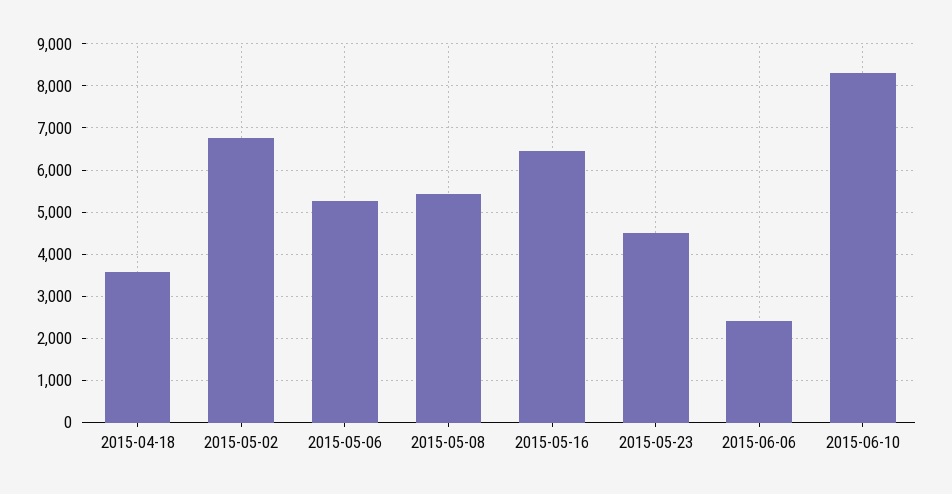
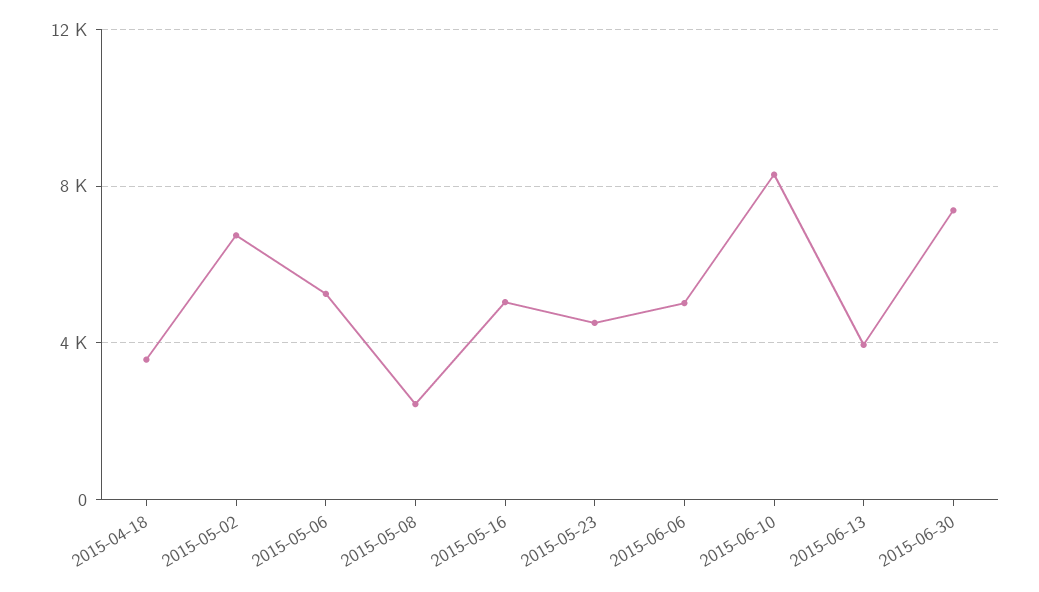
2015-05-08: 5400 -> 2500
2015-05-16: 6400 -> 5000
2015-06-06: 2400 -> 5000
2015-06-13: none -> 4000
2015-06-30: none -> 7500

